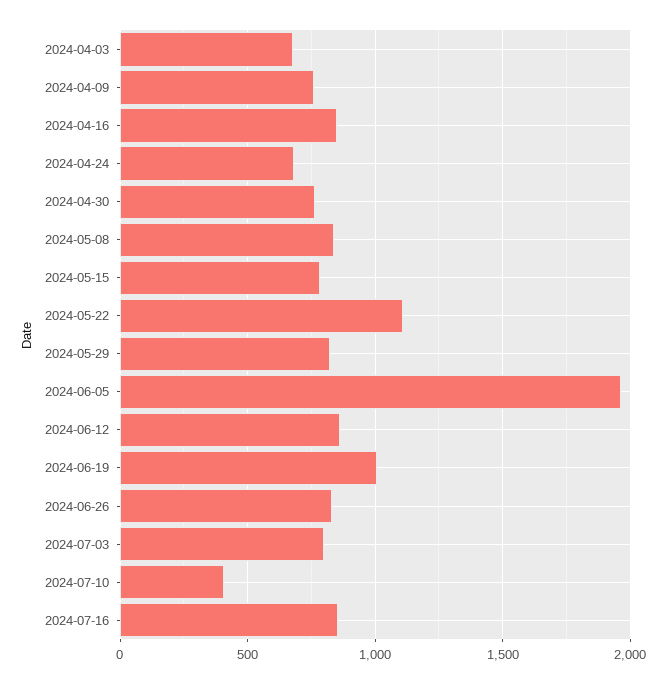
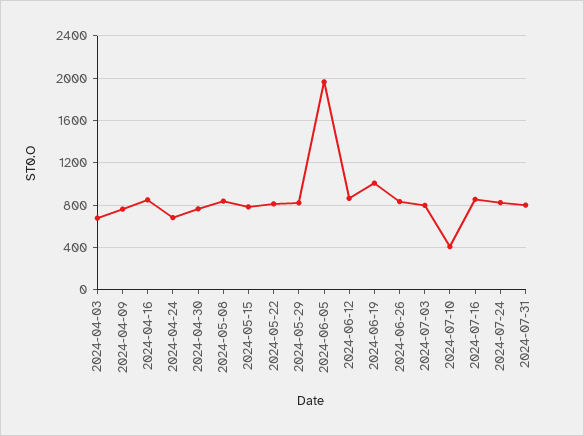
2024-05-22: 1100 -> 800
2024-07-24: none -> 800
2024-07-31: none -> 800

